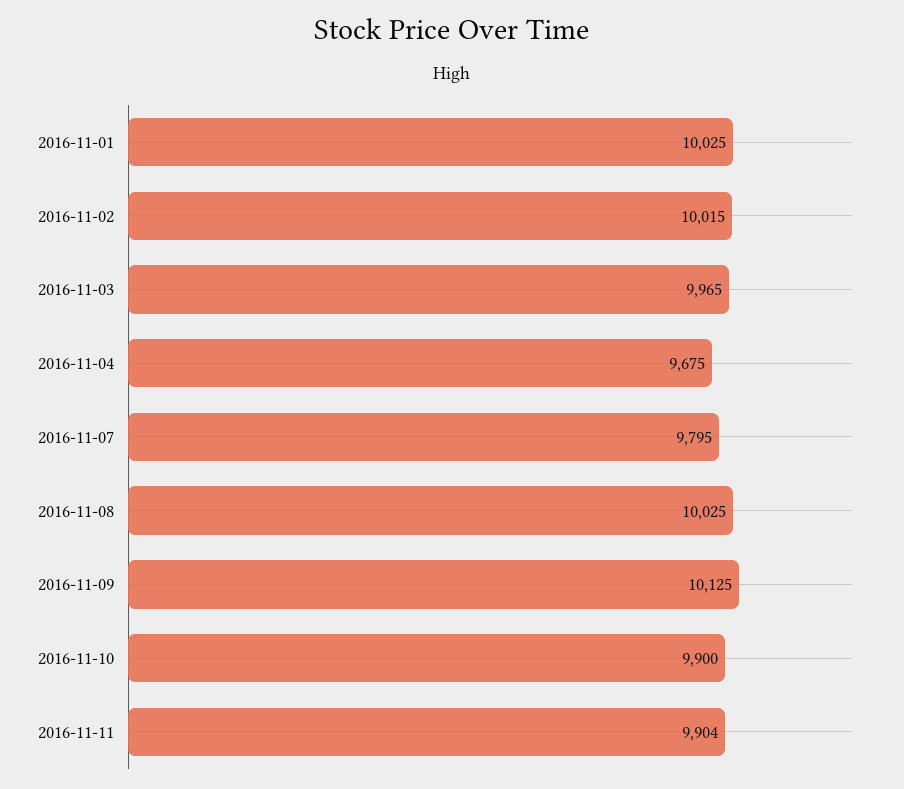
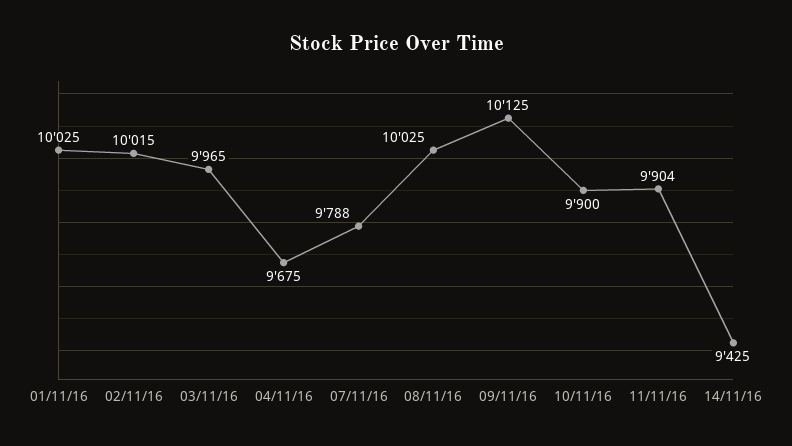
2016-11-07: 9795 -> 9788
14/11/16: none -> 9425

